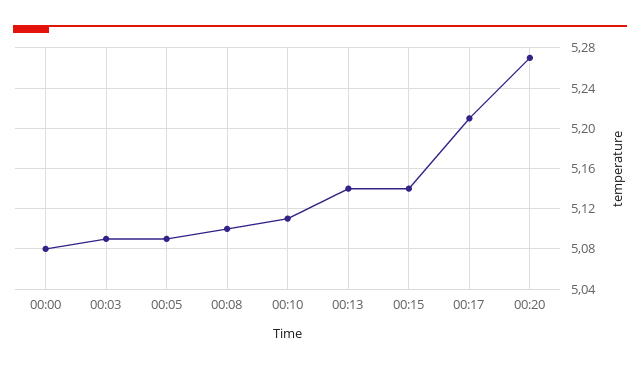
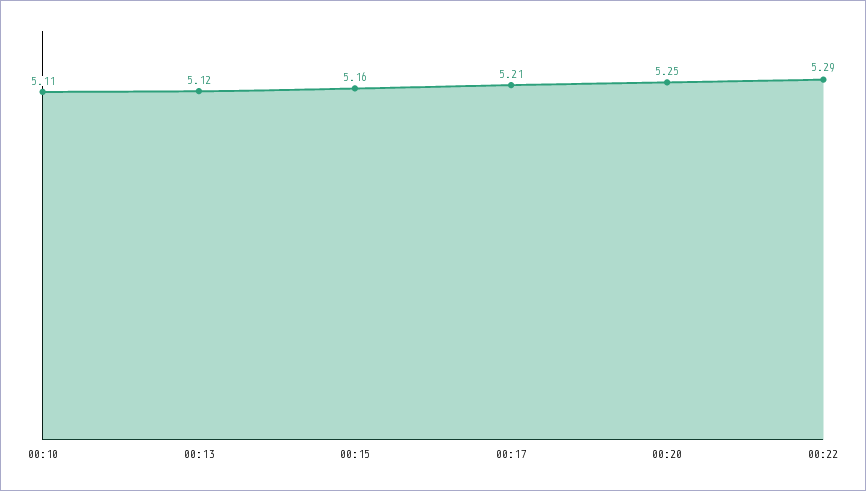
00:00: 5.08 -> none
00:03: 5.09 -> none
00:05: 5.09 -> none
00:08: 5.1 -> none
00:13: 5.14 -> 5.12
00:15: 5.14 -> 5.16
00:20: 5.27 -> 5.25
00:22: none -> 5.29

